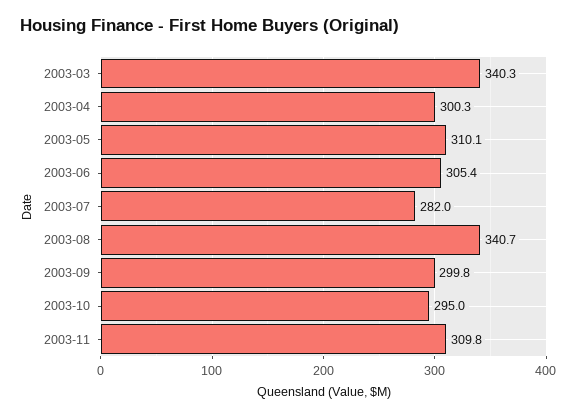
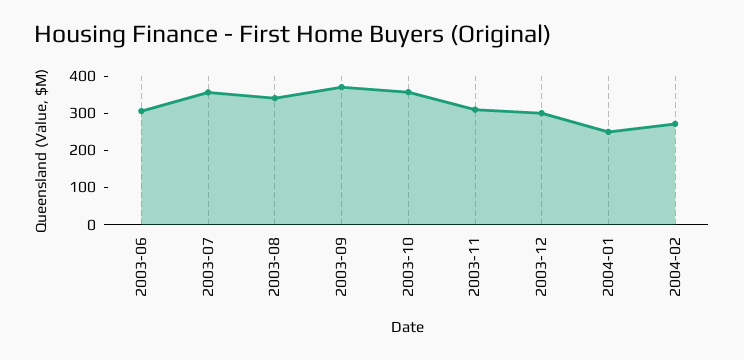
2003-03: 340.3 -> none
2003-04: 300.3 -> none
2003-05: 310.1 -> none
2003-07: 282 -> 350
2003-09: 299.8 -> 375
2003-10: 295 -> 350
2003-12: none -> 300
2004-01: none -> 250
2004-02: none -> 275

